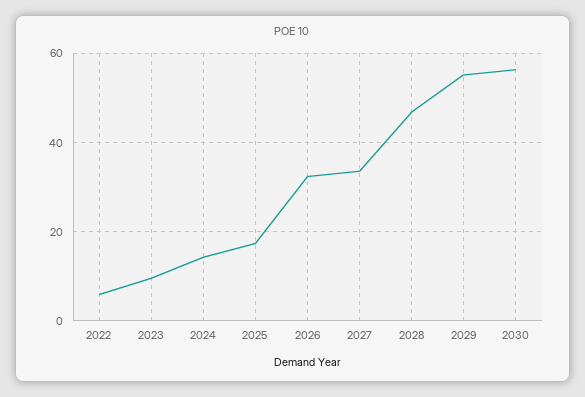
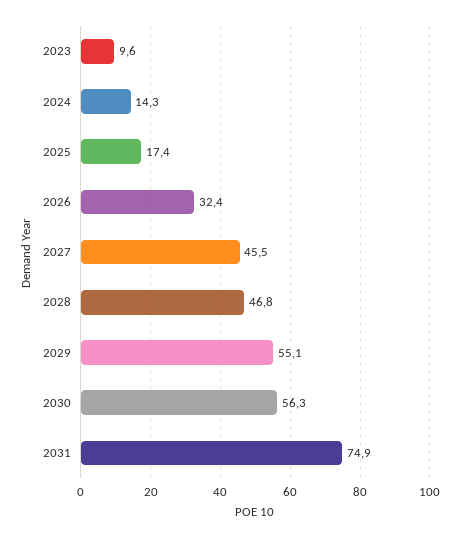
2022: 6 -> none
2027: 34 -> 45.5
2031: none -> 74.9

